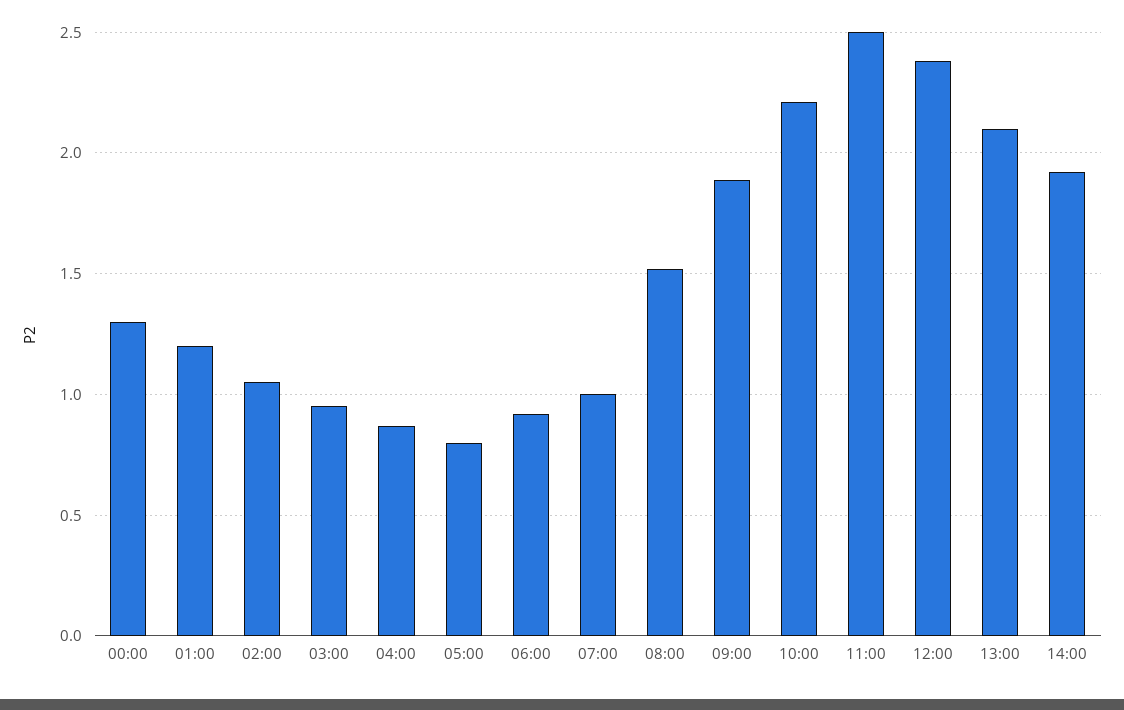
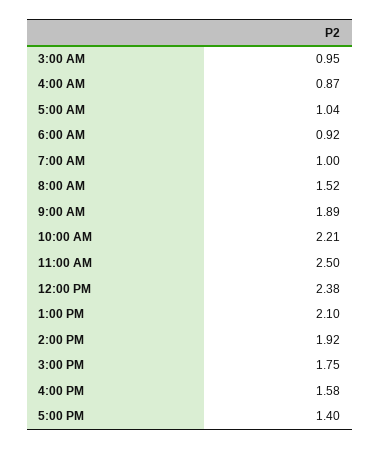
00:00: 1.3 -> none
01:00: 1.2 -> none
02:00: 1.05 -> none
05:00: 0.8 -> 1.04
3:00 PM: none -> 1.75
4:00 PM: none -> 1.58
5:00 PM: none -> 1.4

